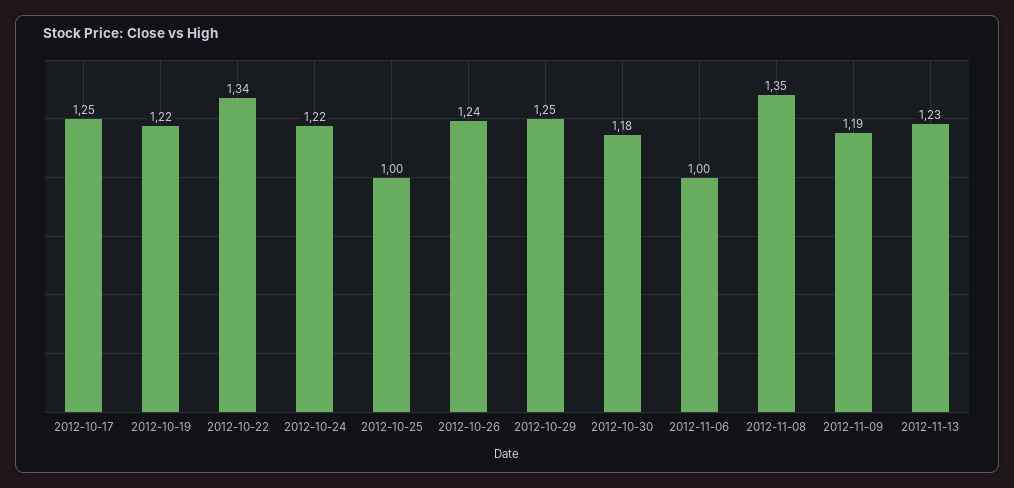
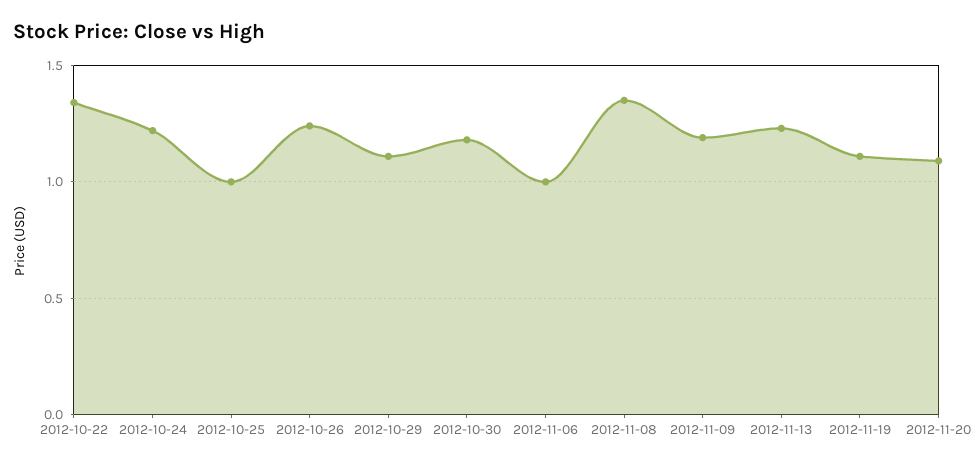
2012-10-17: 1.25 -> none
2012-10-19: 1.22 -> none
2012-10-29: 1.25 -> 1.1
2012-11-19: none -> 1.1
2012-11-20: none -> 1.1

